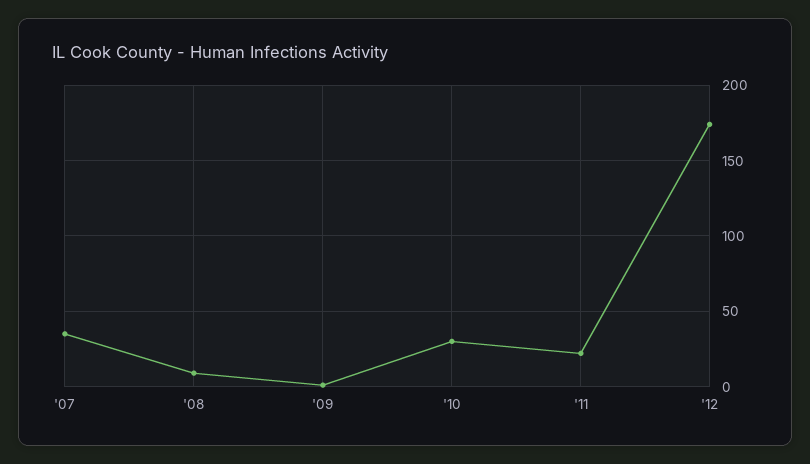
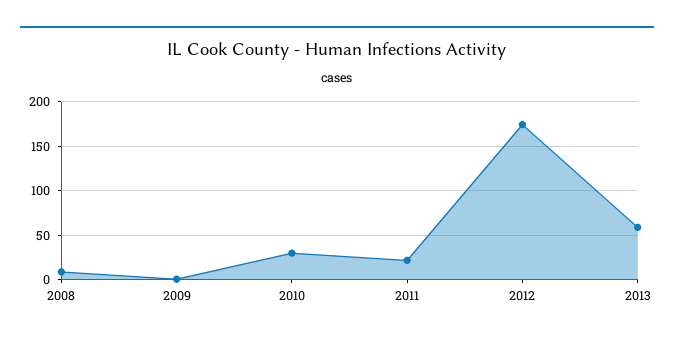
'07: 35 -> none
2013: none -> 60

